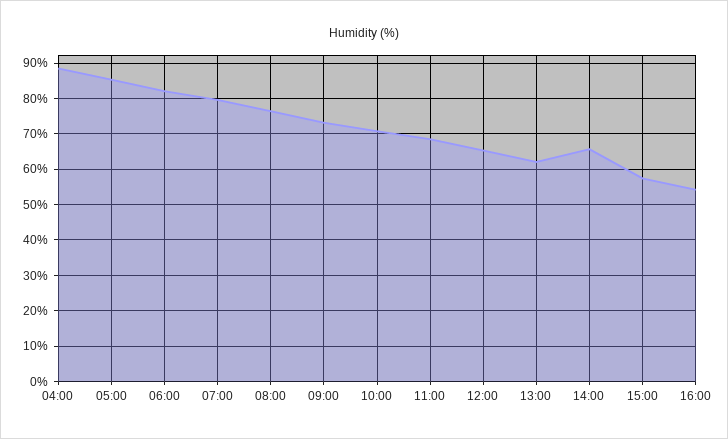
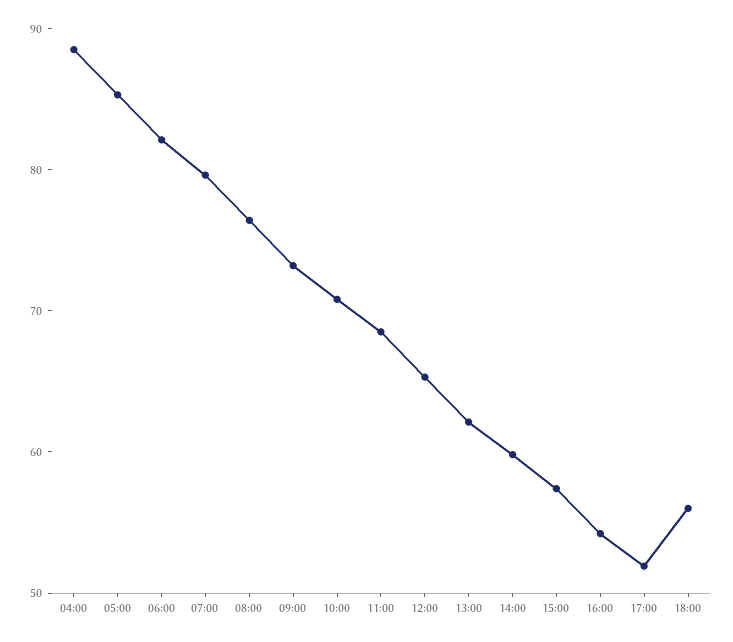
14:00: 66 -> 60
17:00: none -> 52
18:00: none -> 56

